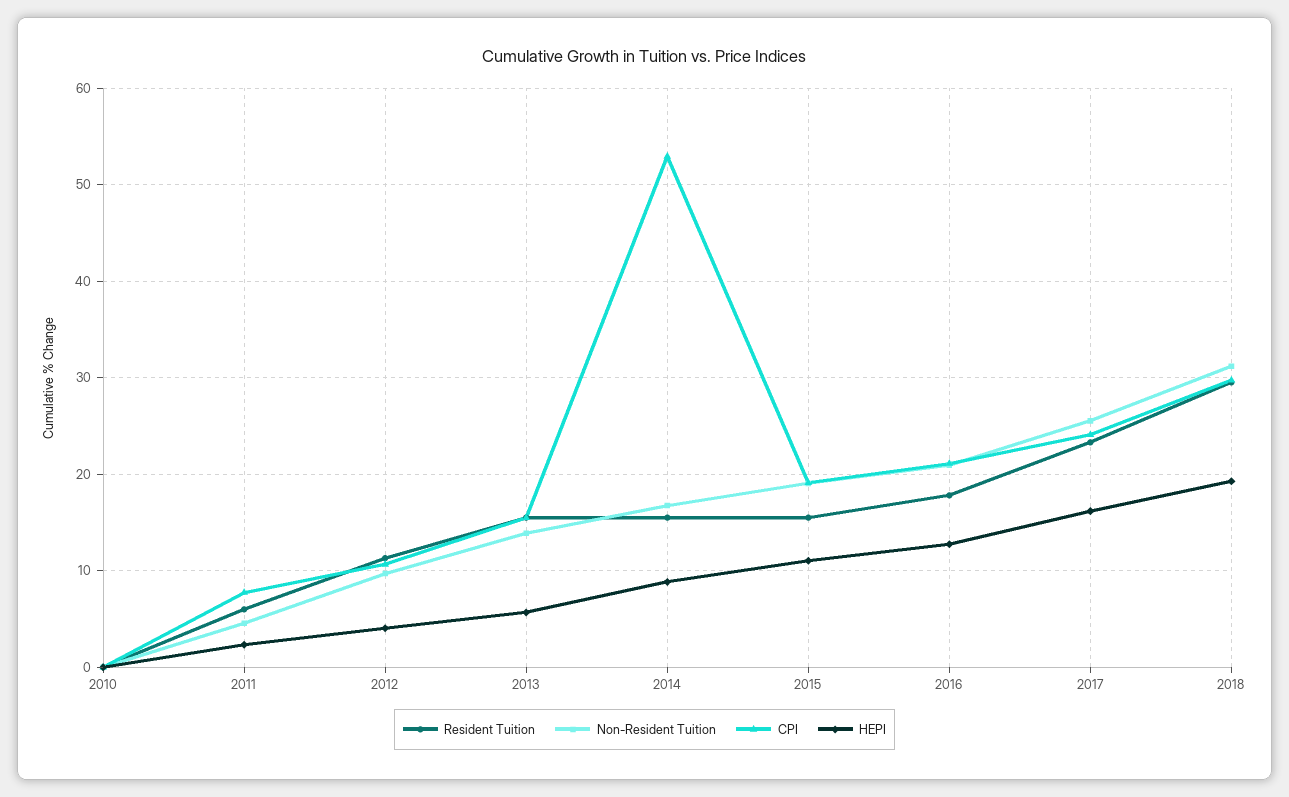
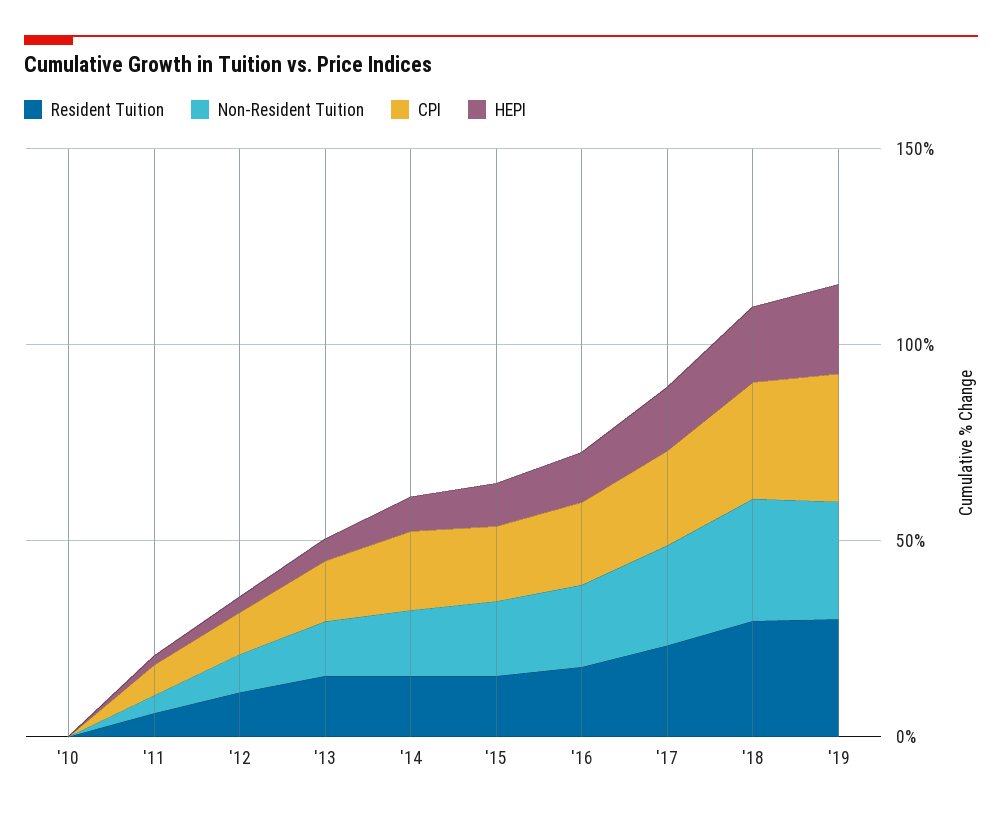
CPI, 2014: 53 -> 20
Resident Tuition, '19: none -> 30
Non-Resident Tuition, '19: none -> 30
CPI, '19: none -> 30
HEPI, '19: none -> 20

